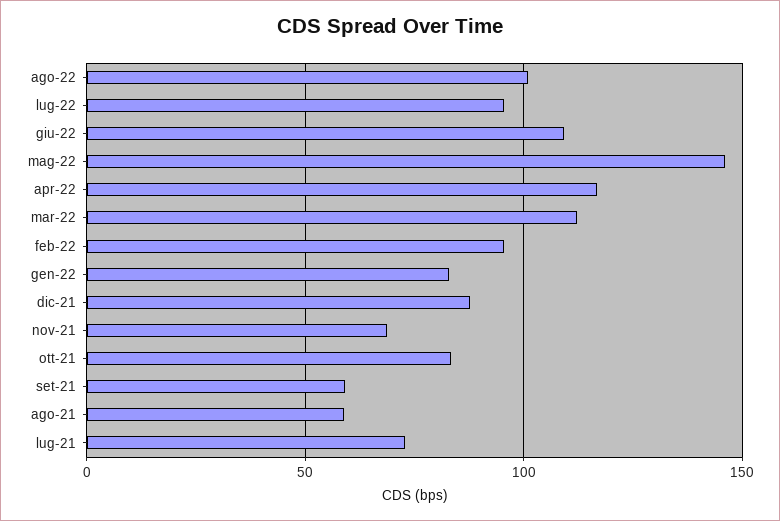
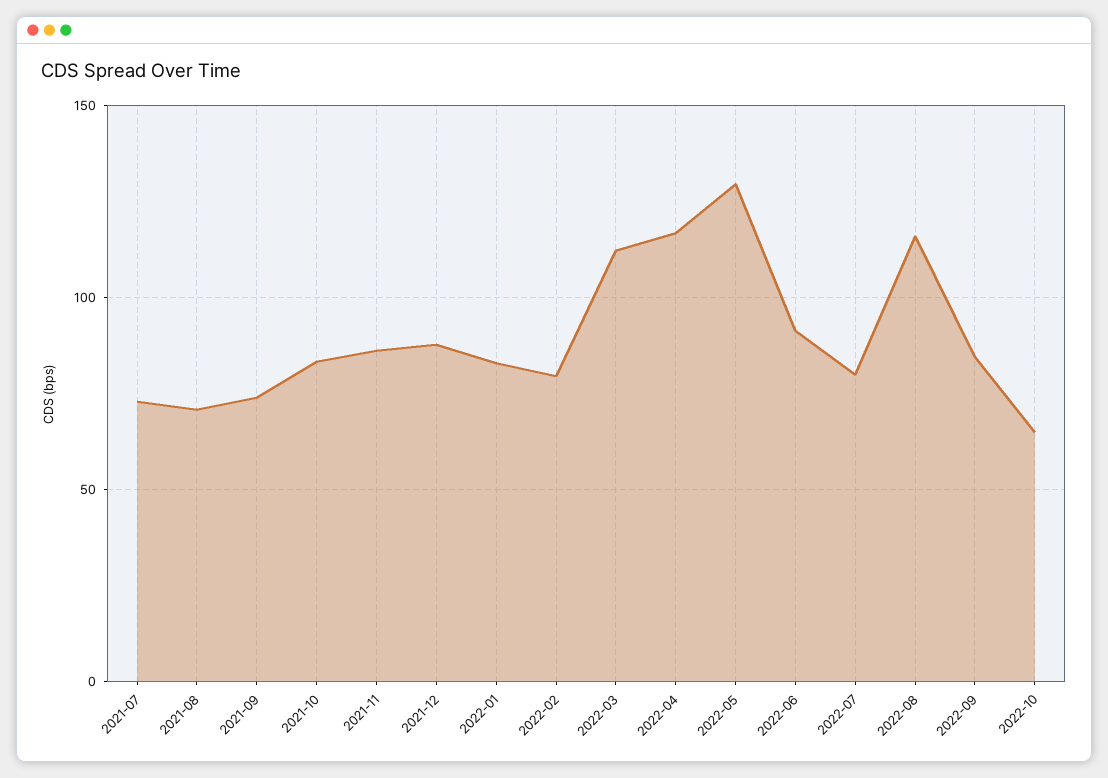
ago-22: 100 -> 115
lug-22: 95 -> 80
giu-22: 110 -> 90
mag-22: 145 -> 130
feb-22: 95 -> 80
nov-21: 70 -> 85
set-21: 60 -> 75
ago-21: 60 -> 70
2022-09: none -> 85
2022-10: none -> 65

